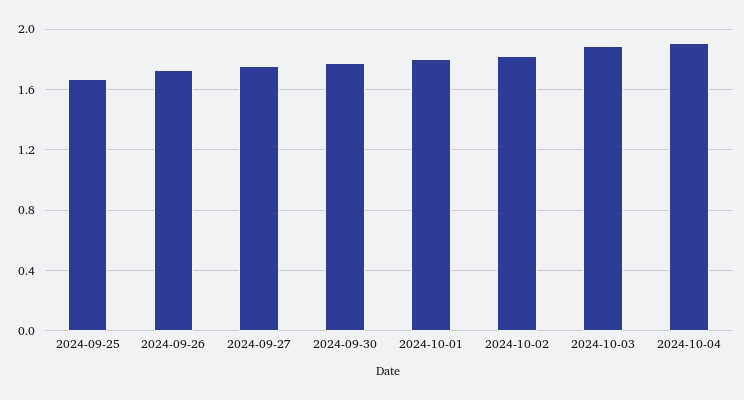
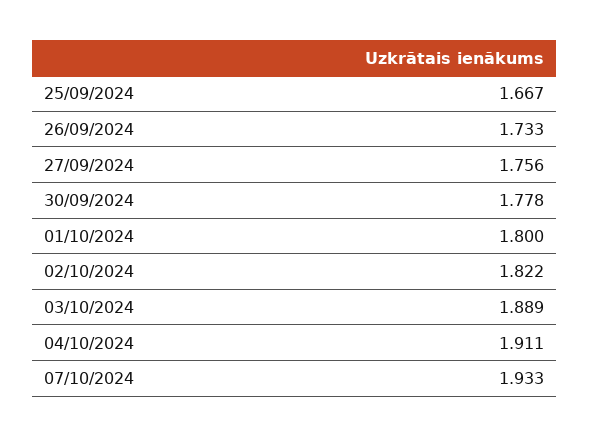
07/10/2024: none -> 1.933

